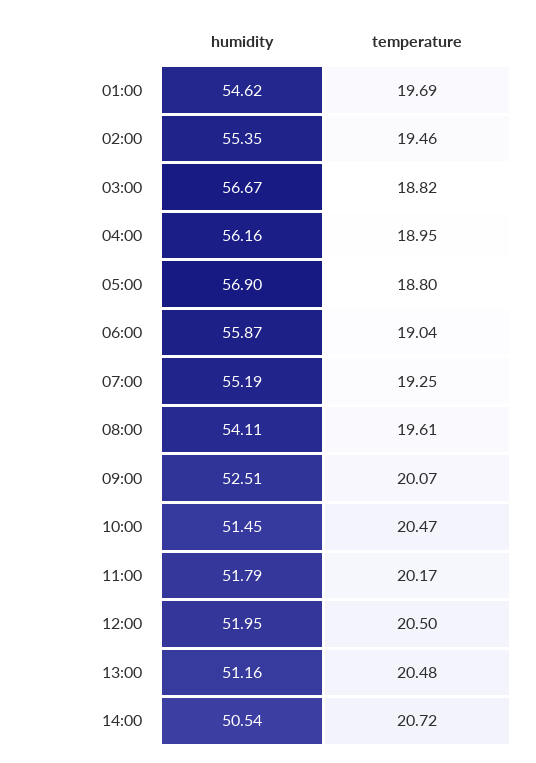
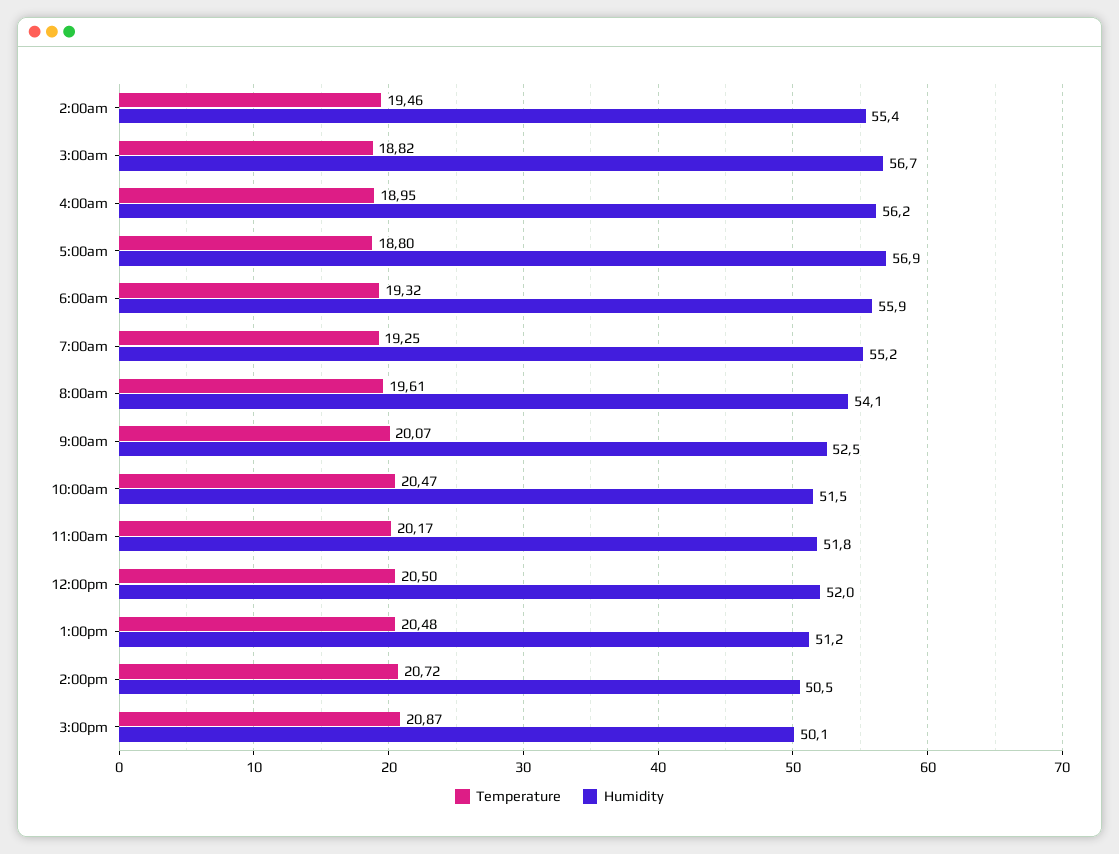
humidity, 01:00: 54.62 -> none
temperature, 01:00: 19.69 -> none
temperature, 06:00: 19.04 -> 19.32
temperature, 3:00pm: none -> 20.87
humidity, 3:00pm: none -> 50.1

